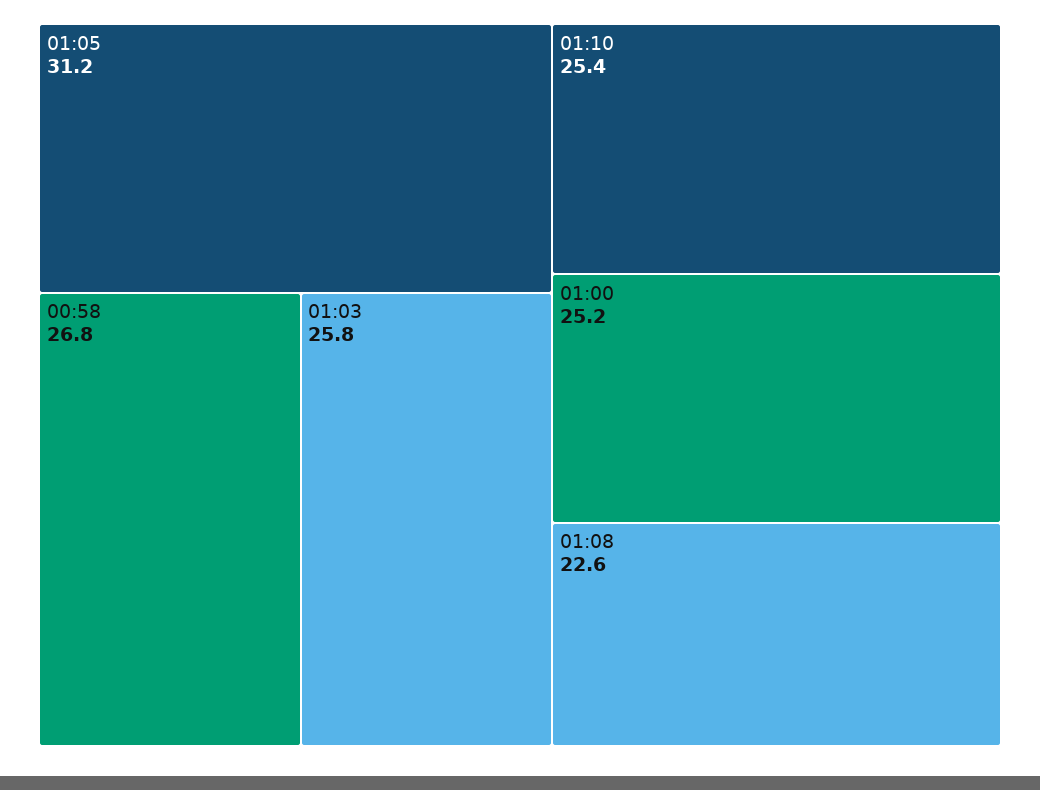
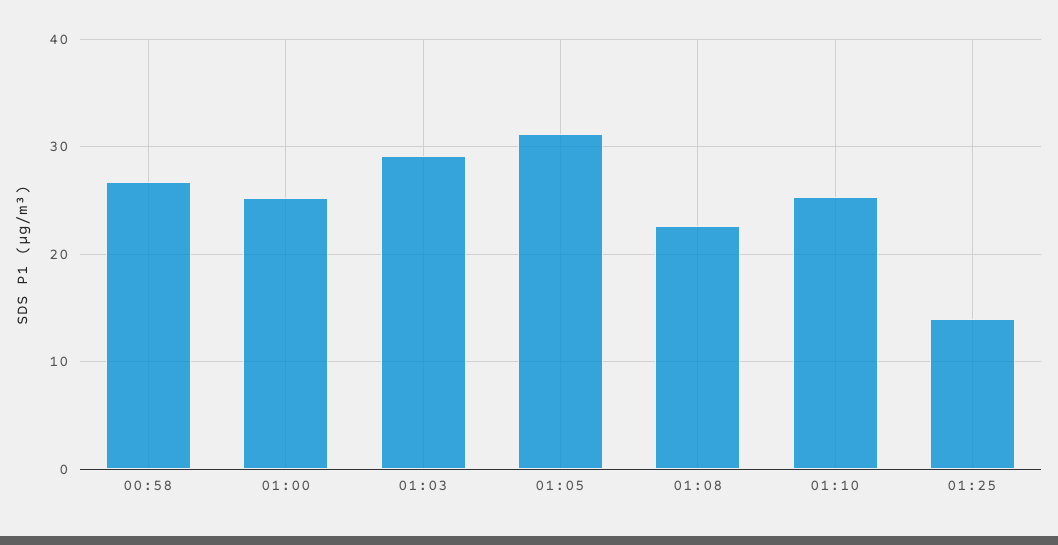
01:03: 25.8 -> 29
01:25: none -> 14

